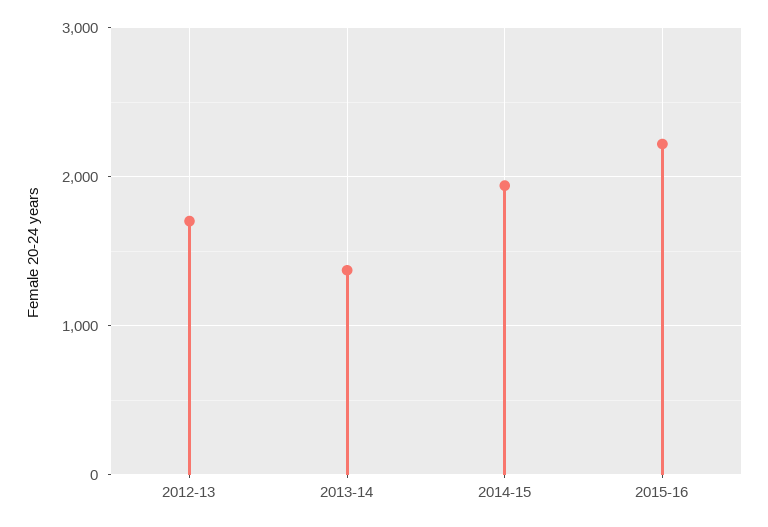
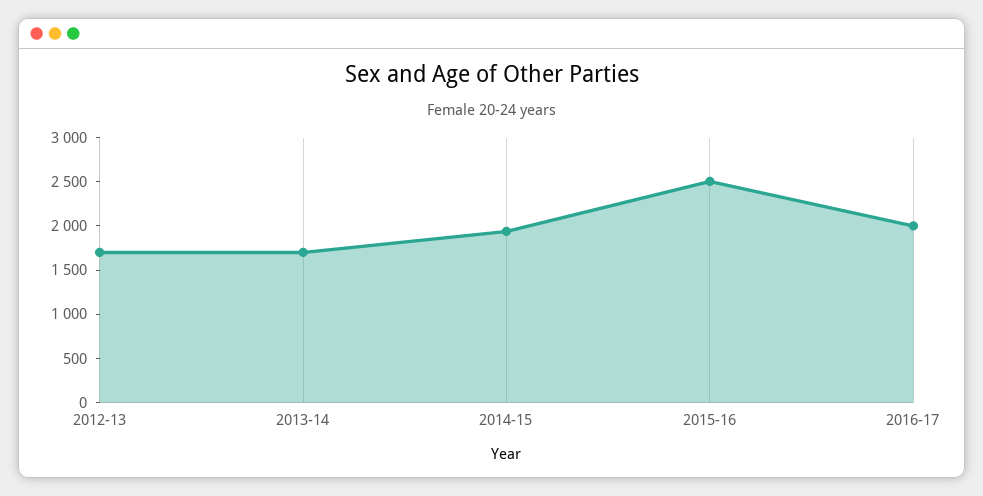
2013-14: 1400 -> 1700
2015-16: 2200 -> 2500
2016-17: none -> 2000

